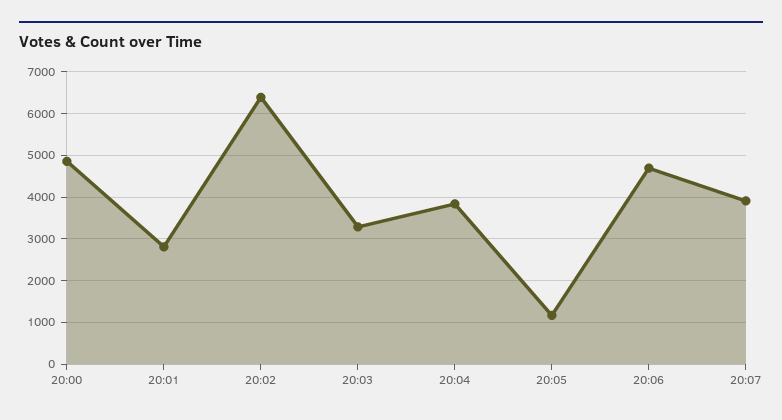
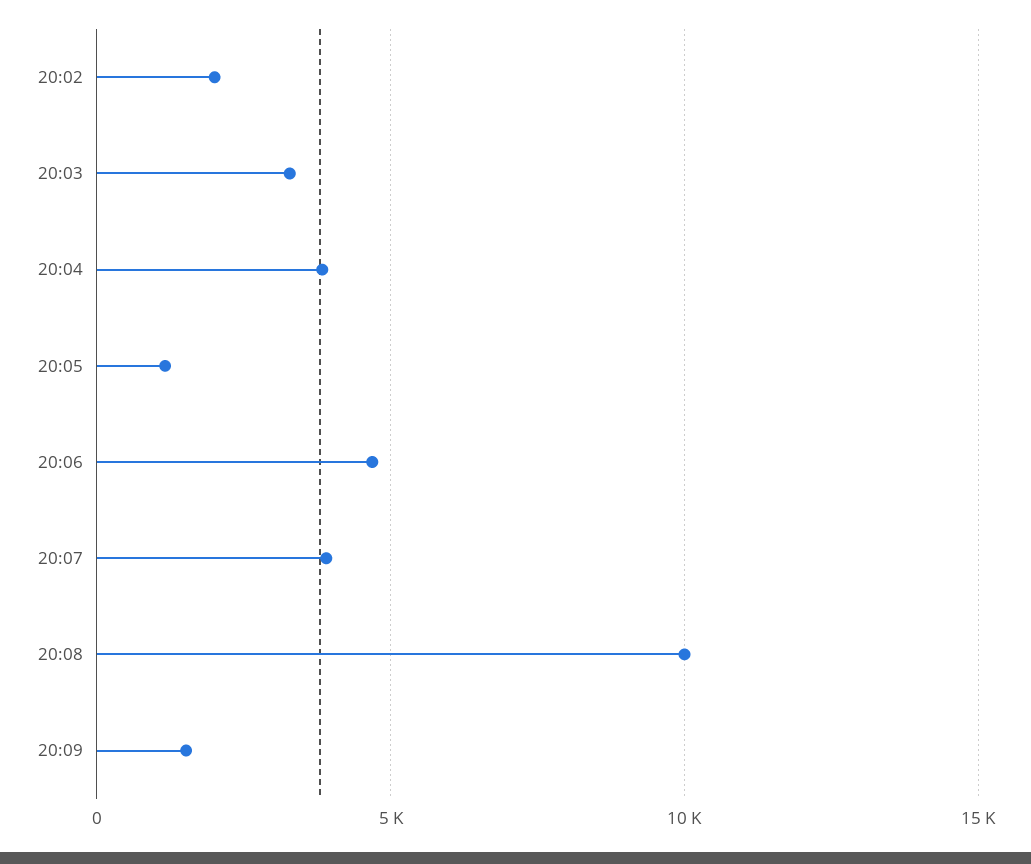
20:00: 4800 -> none
20:01: 2800 -> none
20:02: 6400 -> 2000
20:08: none -> 10000
20:09: none -> 1500

